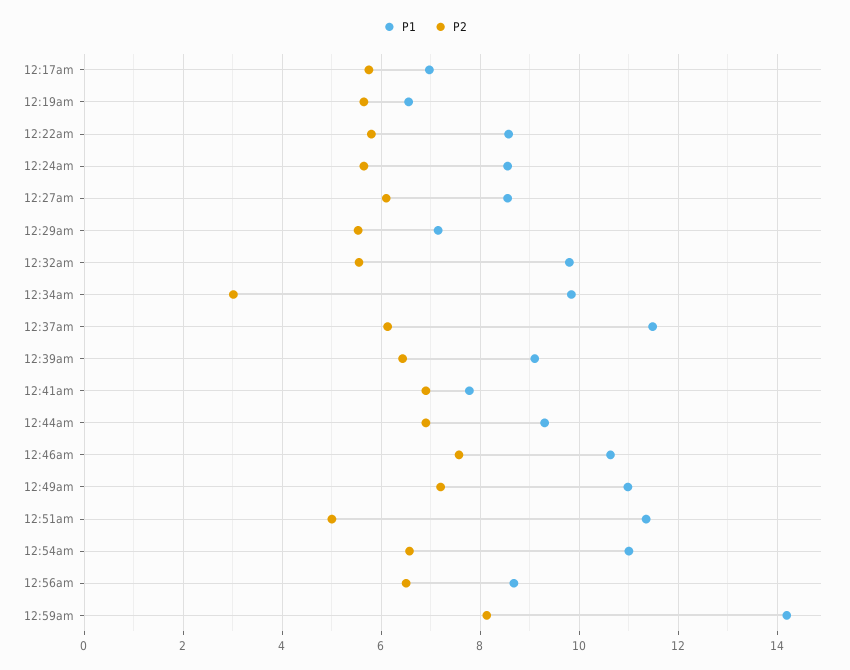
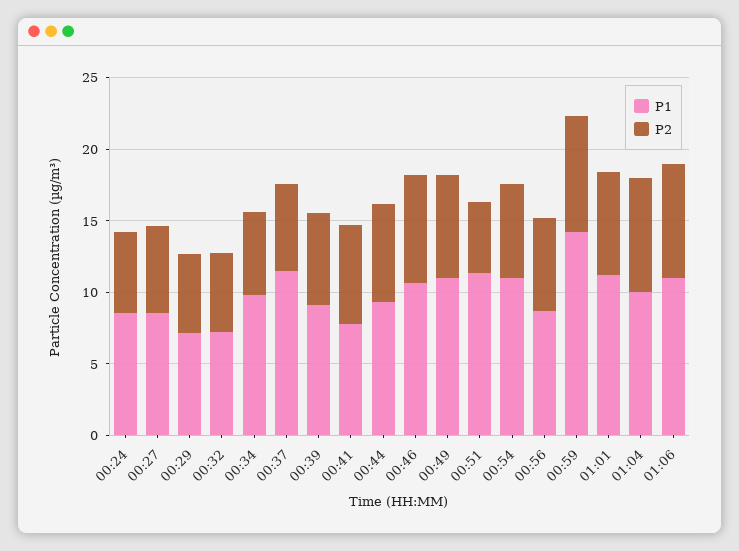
P1, 12:17am: 7 -> none
P2, 12:17am: 5.8 -> none
P1, 12:19am: 6.6 -> none
P2, 12:19am: 5.6 -> none
P1, 12:22am: 8.6 -> none
P2, 12:22am: 5.8 -> none
P1, 12:32am: 9.8 -> 7
P2, 12:34am: 3 -> 6
P1, 01:01: none -> 11
P2, 01:01: none -> 7
P1, 01:04: none -> 10
P2, 01:04: none -> 8
P1, 01:06: none -> 11
P2, 01:06: none -> 8

